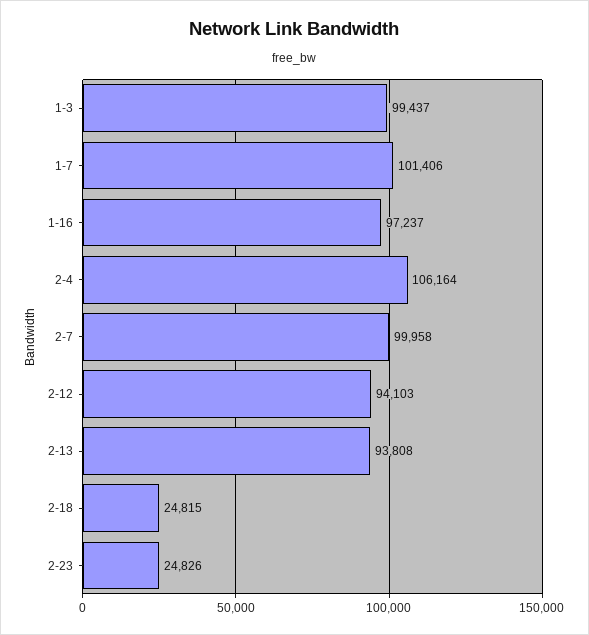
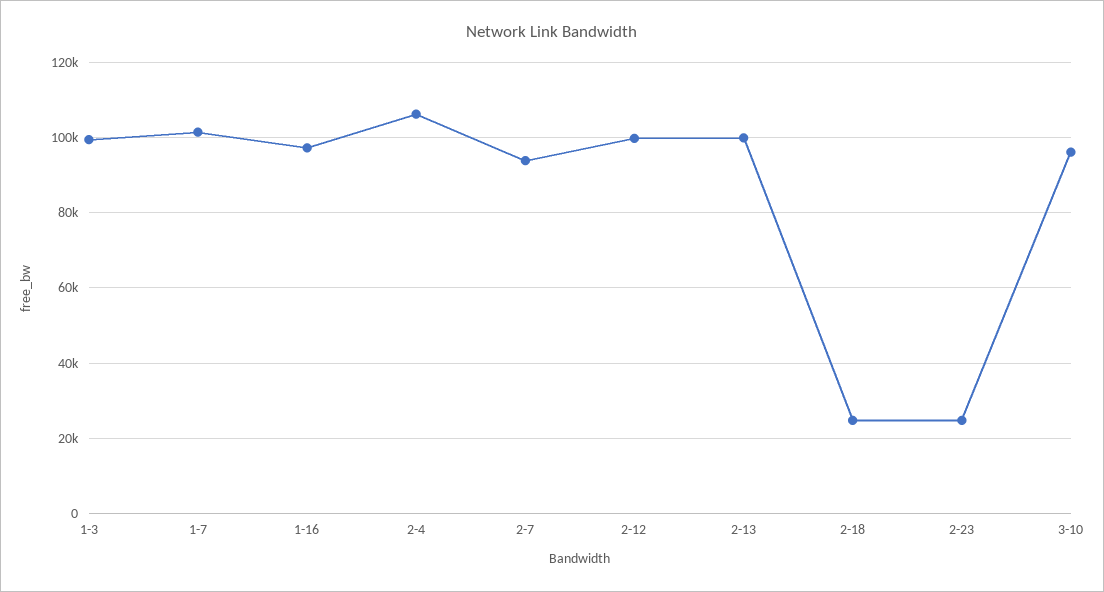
2-7: 99958 -> 94000
2-12: 94103 -> 100000
2-13: 93808 -> 100000
3-10: none -> 96000

